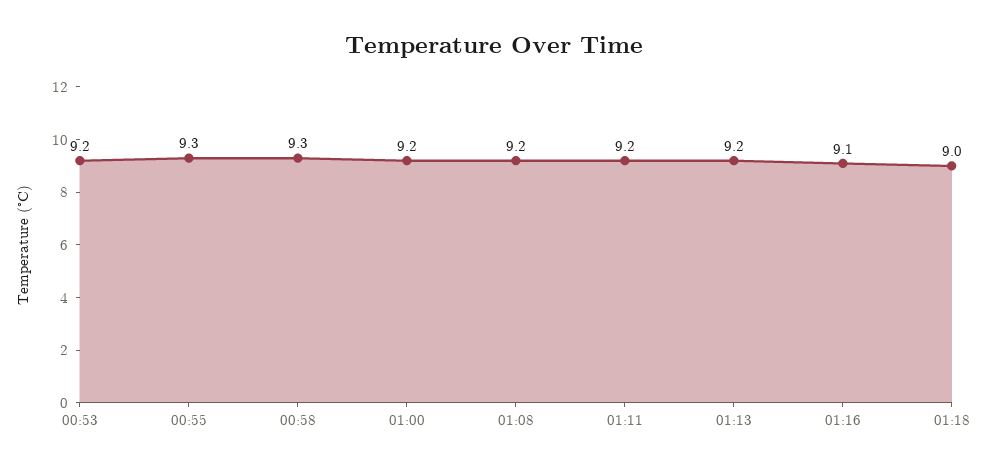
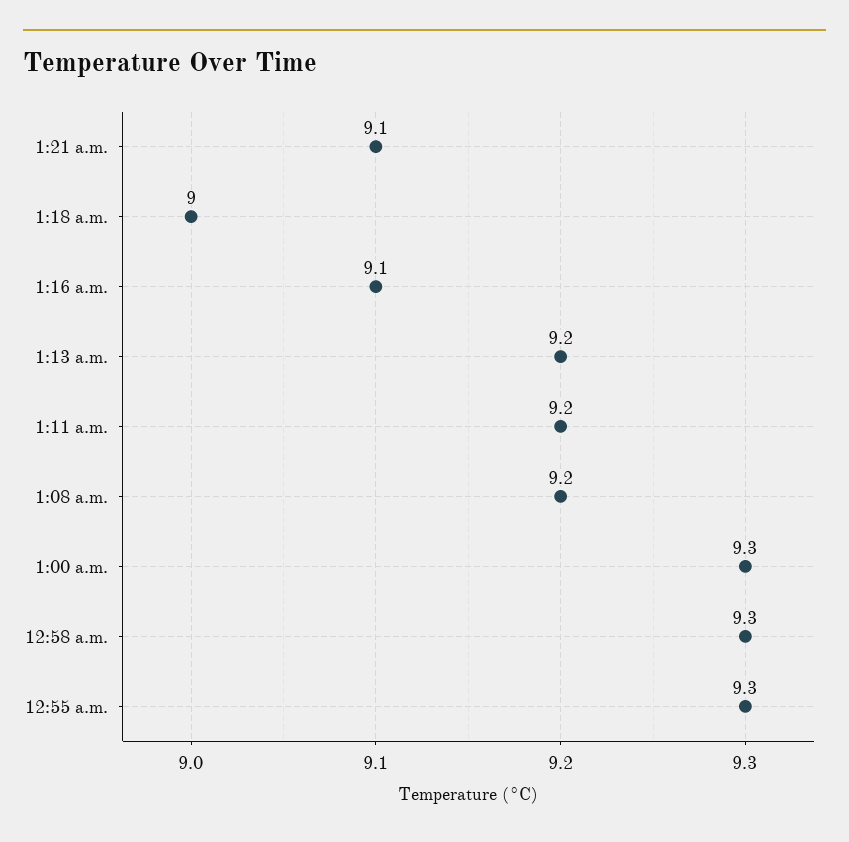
00:53: 9.2 -> none
01:00: 9.2 -> 9.3
1:21 a.m.: none -> 9.1

